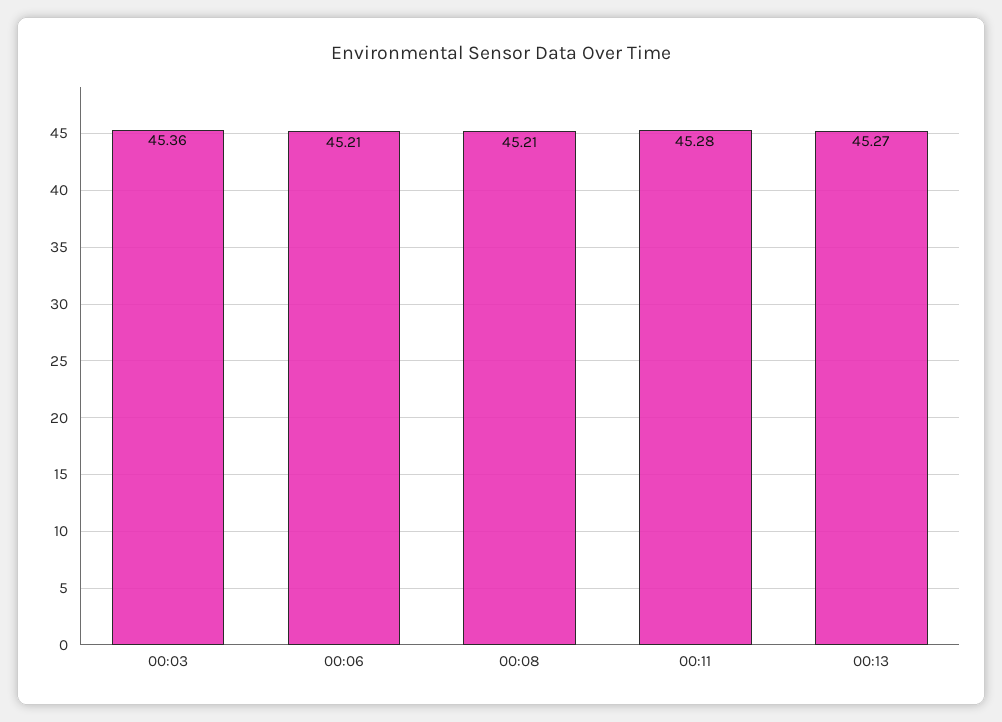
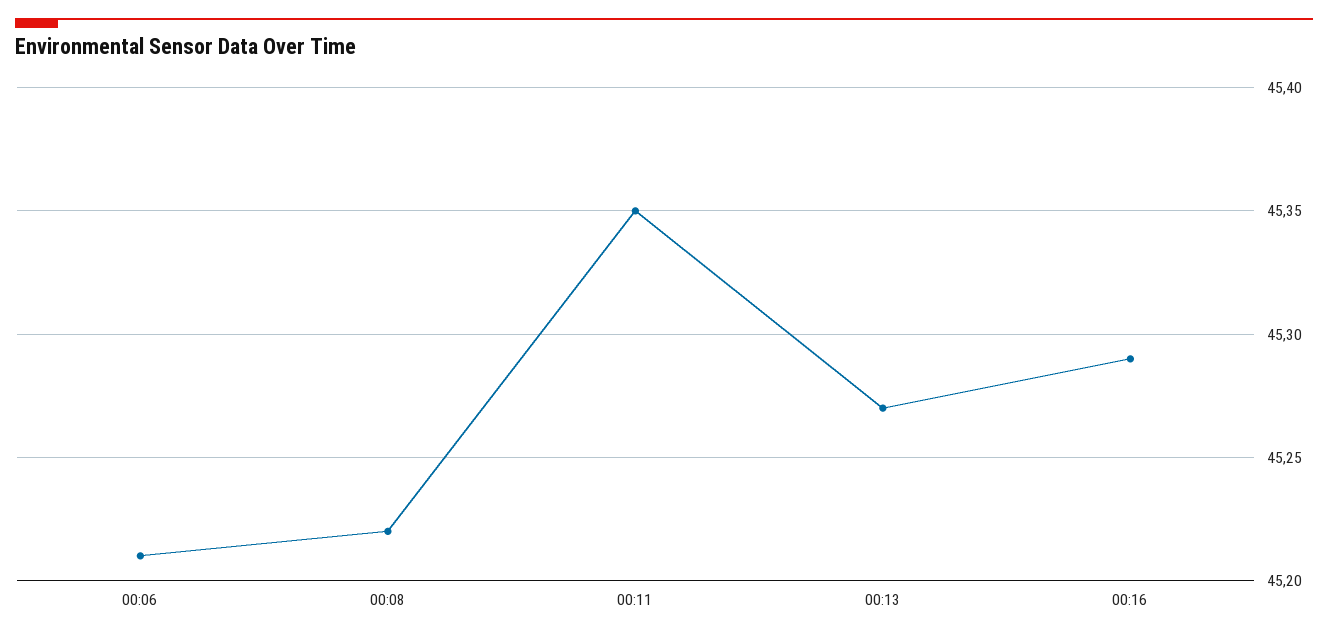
00:03: 45.36 -> none
00:08: 45.21 -> 45.22
00:11: 45.28 -> 45.35
00:16: none -> 45.29

